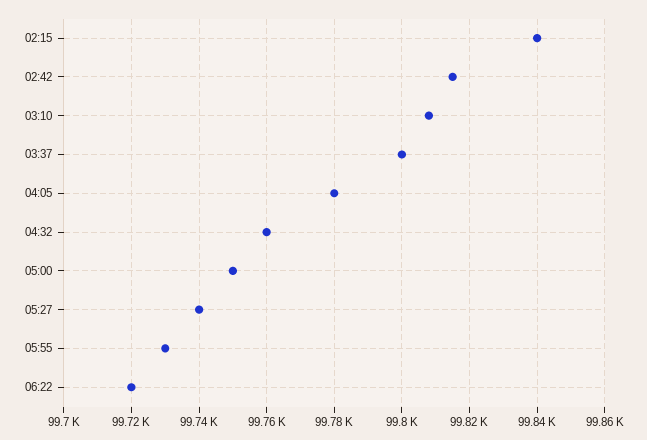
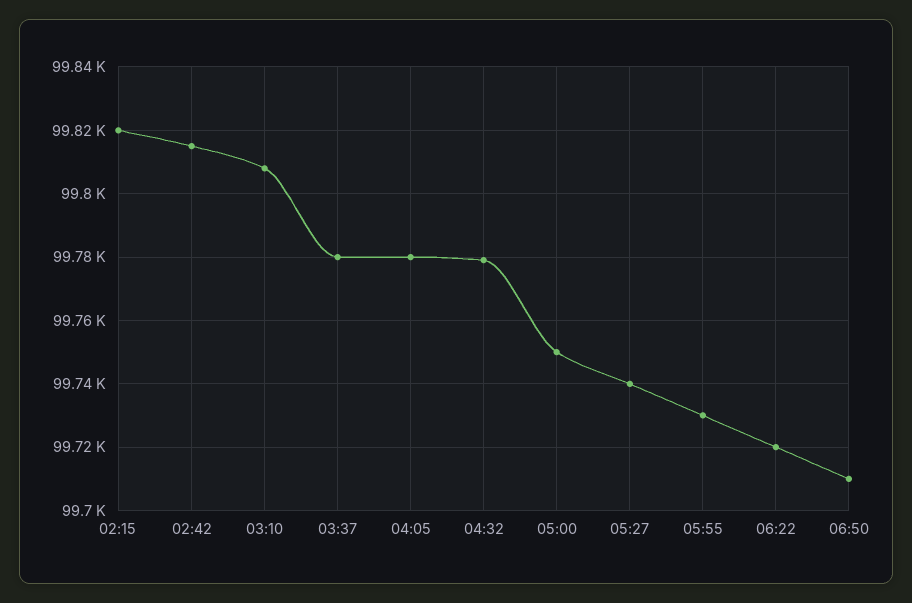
02:15: 99840 -> 99820
03:37: 99800 -> 99780
04:32: 99760 -> 99780
06:50: none -> 99710

